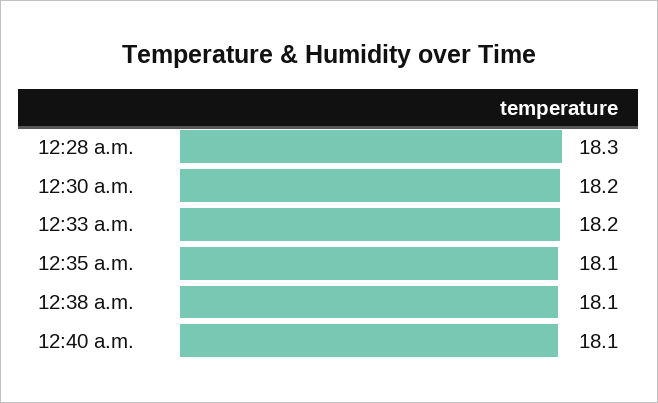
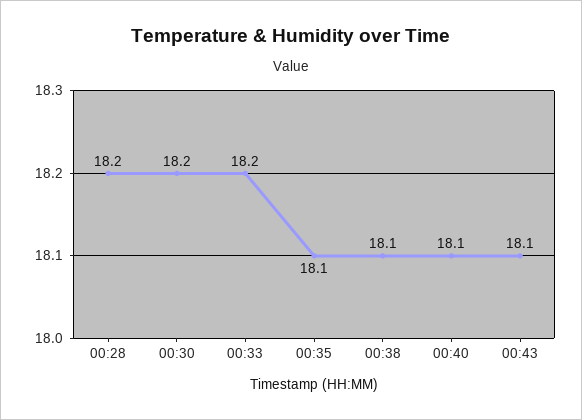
12:28 a.m.: 18.3 -> 18.2
00:43: none -> 18.1

